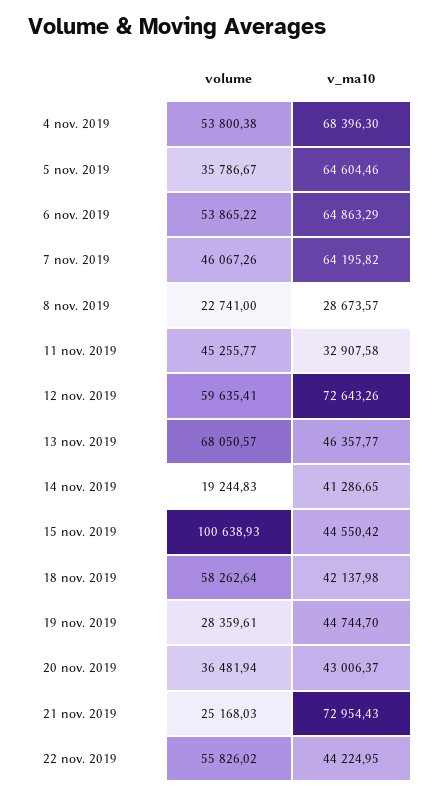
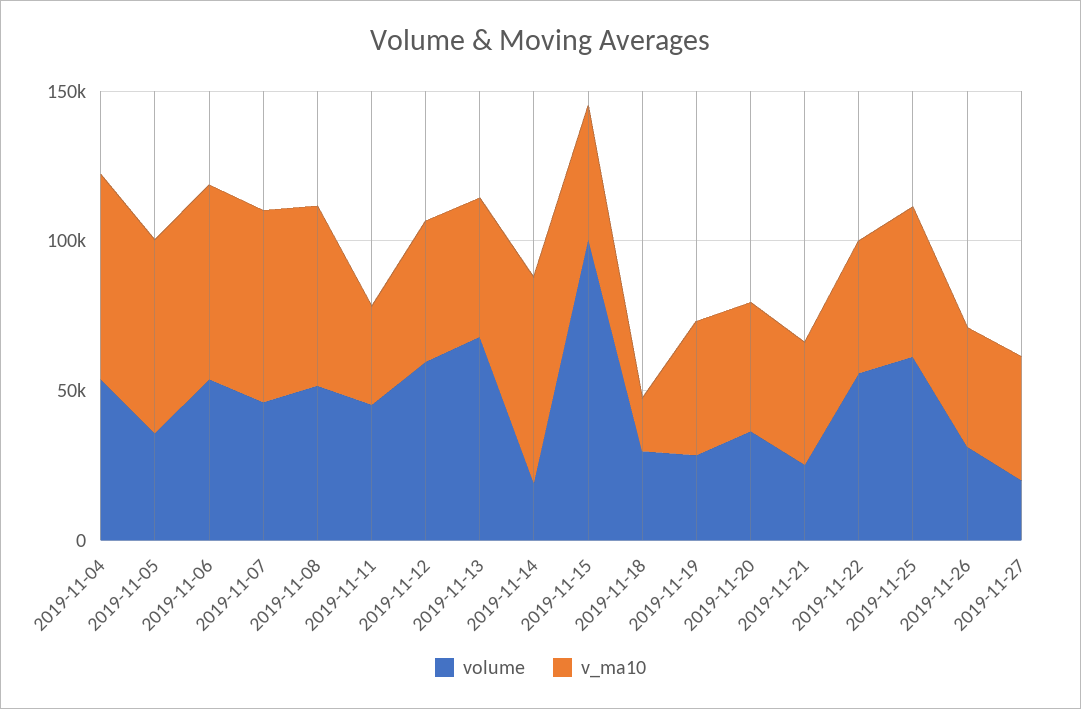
volume, 8 nov. 2019: 22741 -> 50000
v_ma10, 8 nov. 2019: 28673.57 -> 60000
v_ma10, 12 nov. 2019: 72643.26 -> 50000
v_ma10, 14 nov. 2019: 41286.65 -> 70000
volume, 18 nov. 2019: 58262.64 -> 30000
v_ma10, 18 nov. 2019: 42137.98 -> 20000
v_ma10, 21 nov. 2019: 72954.43 -> 40000
volume, 2019-11-25: none -> 60000
v_ma10, 2019-11-25: none -> 50000
volume, 2019-11-26: none -> 30000
v_ma10, 2019-11-26: none -> 40000
volume, 2019-11-27: none -> 20000
v_ma10, 2019-11-27: none -> 40000

